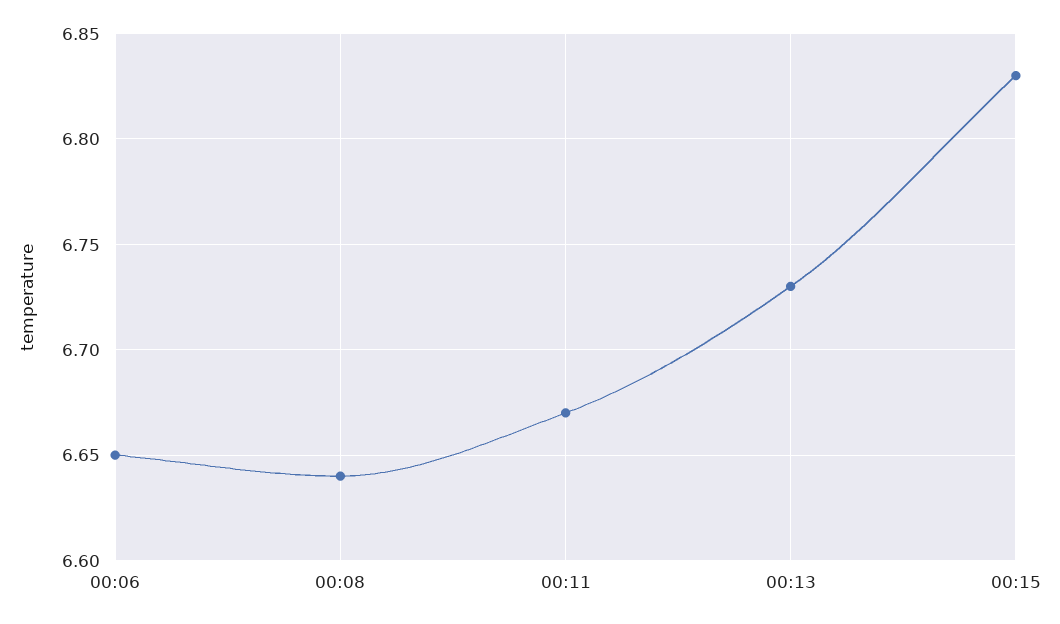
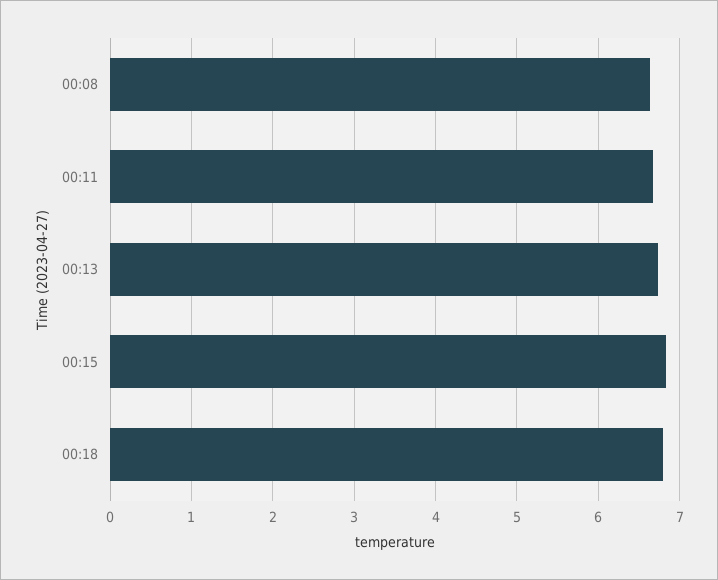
00:06: 6.65 -> none
00:18: none -> 6.8

